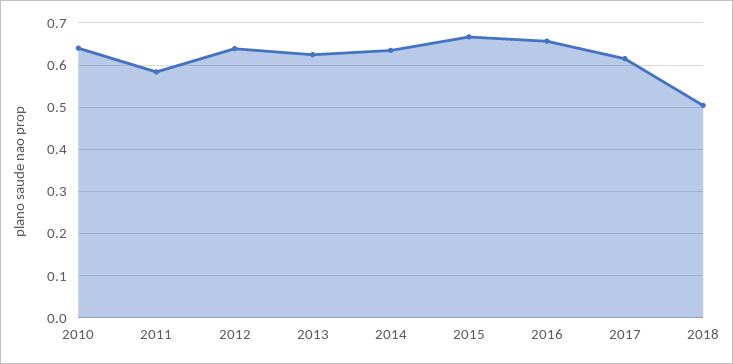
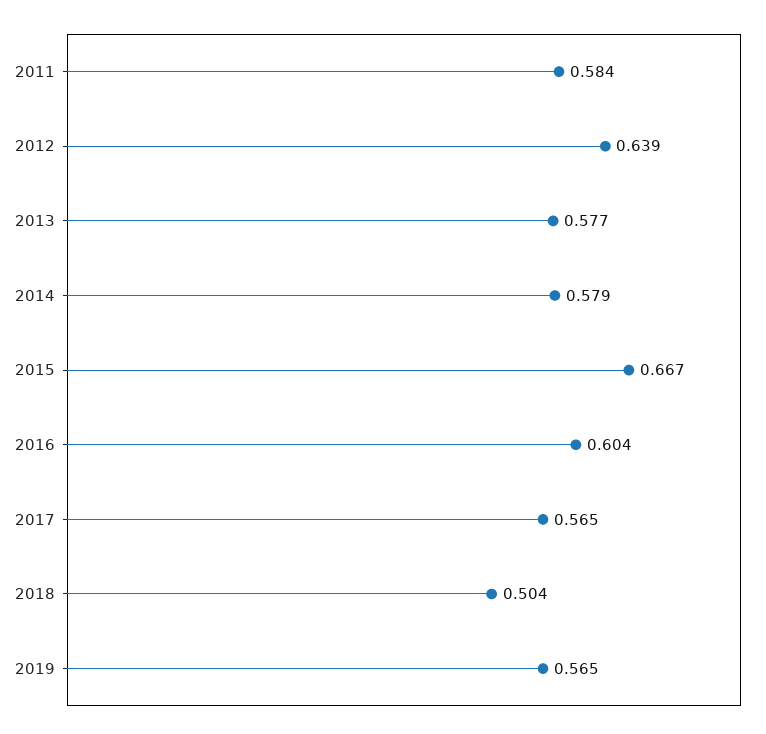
2010: 0.64 -> none
2013: 0.62 -> 0.577
2014: 0.64 -> 0.579
2016: 0.66 -> 0.604
2017: 0.62 -> 0.565
2019: none -> 0.565

